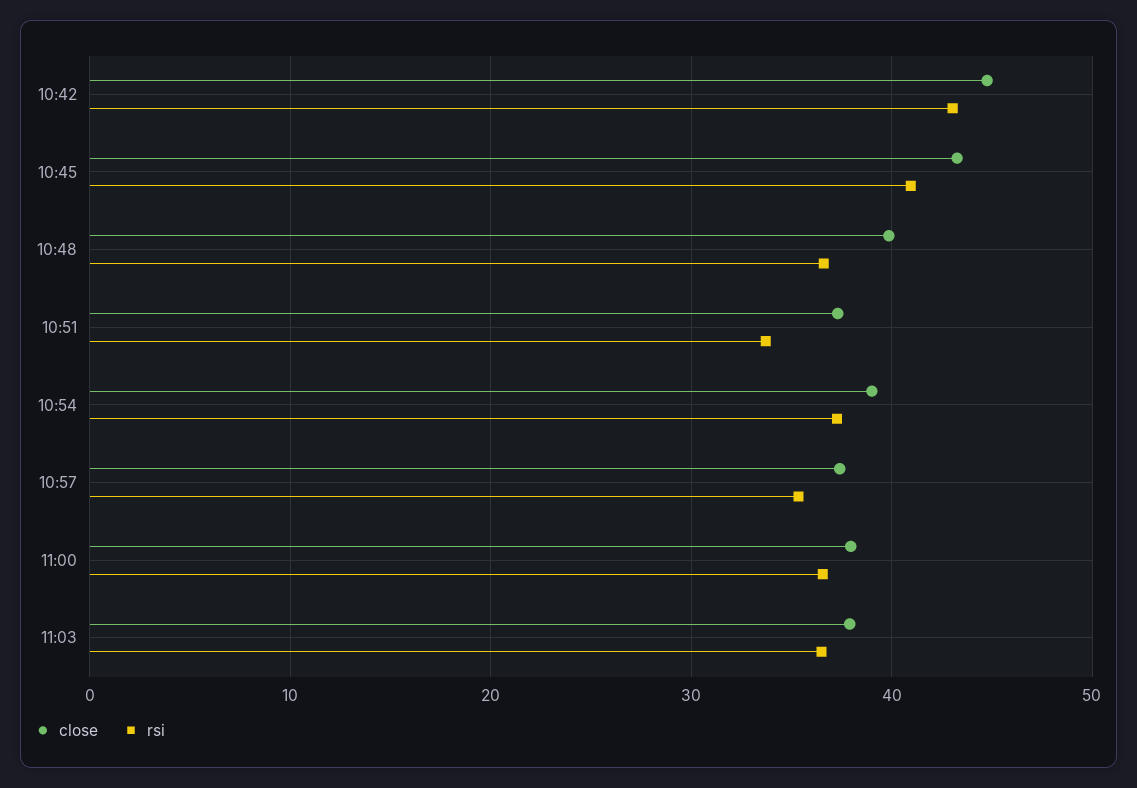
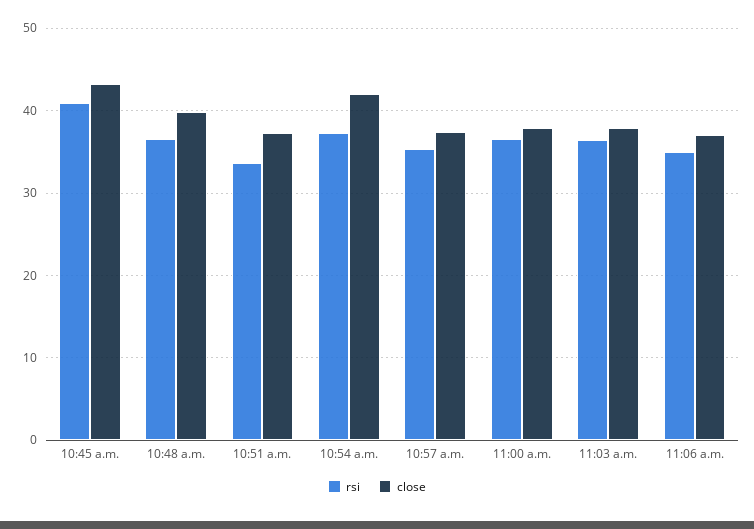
close, 10:42: 45 -> none
rsi, 10:42: 43 -> none
close, 10:54: 39 -> 42
rsi, 11:06 a.m.: none -> 35
close, 11:06 a.m.: none -> 37

